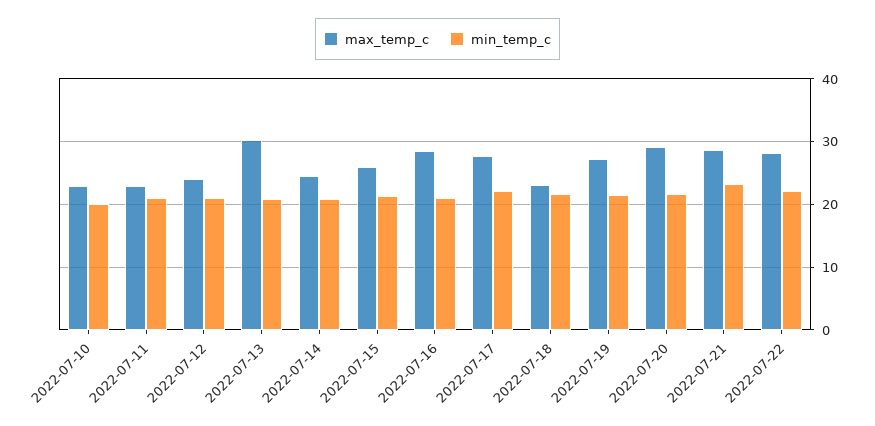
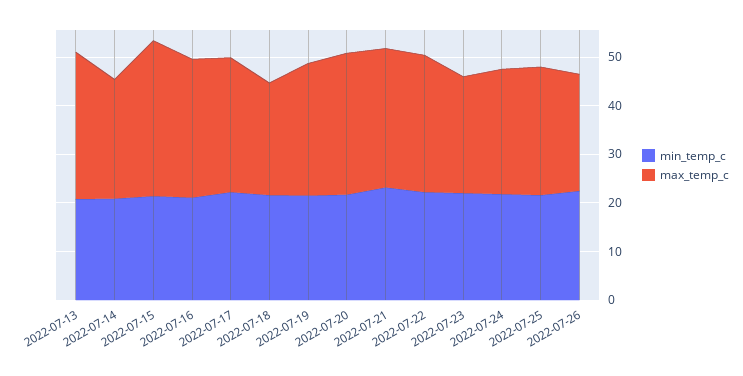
max_temp_c, 2022-07-10: 23 -> none
min_temp_c, 2022-07-10: 20 -> none
max_temp_c, 2022-07-11: 23 -> none
min_temp_c, 2022-07-11: 21 -> none
max_temp_c, 2022-07-12: 24 -> none
min_temp_c, 2022-07-12: 21 -> none
max_temp_c, 2022-07-15: 26 -> 32
min_temp_c, 2022-07-23: none -> 22
max_temp_c, 2022-07-23: none -> 24
min_temp_c, 2022-07-24: none -> 22
max_temp_c, 2022-07-24: none -> 26
min_temp_c, 2022-07-25: none -> 22
max_temp_c, 2022-07-25: none -> 26
min_temp_c, 2022-07-26: none -> 22
max_temp_c, 2022-07-26: none -> 24

